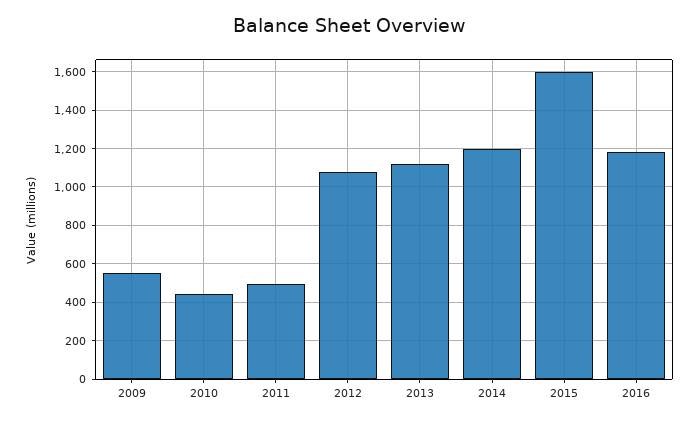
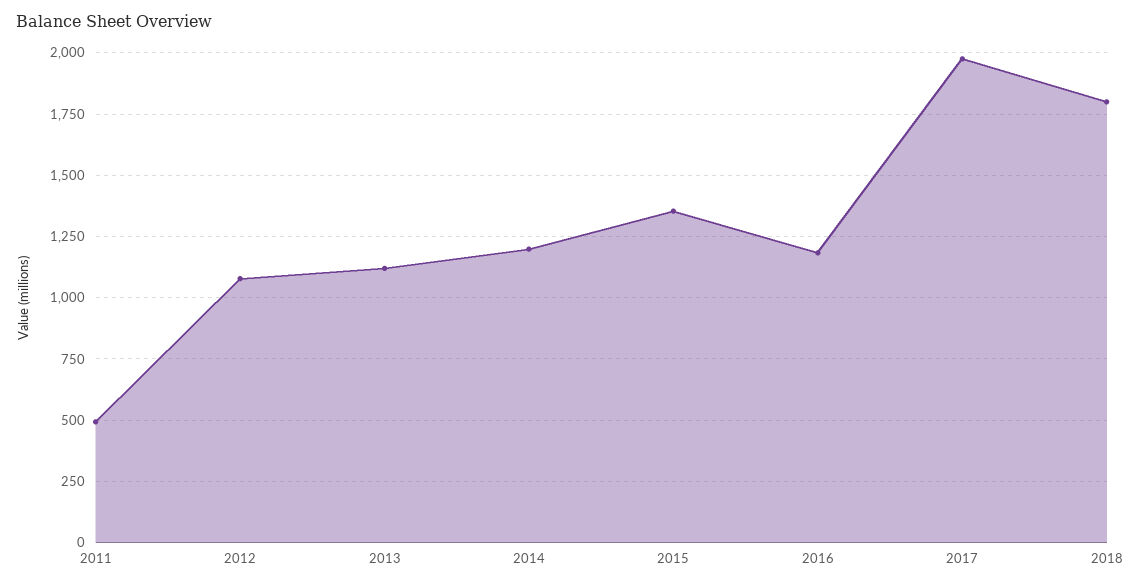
2009: 550 -> none
2010: 450 -> none
2015: 1600 -> 1350
2017: none -> 1975
2018: none -> 1800

